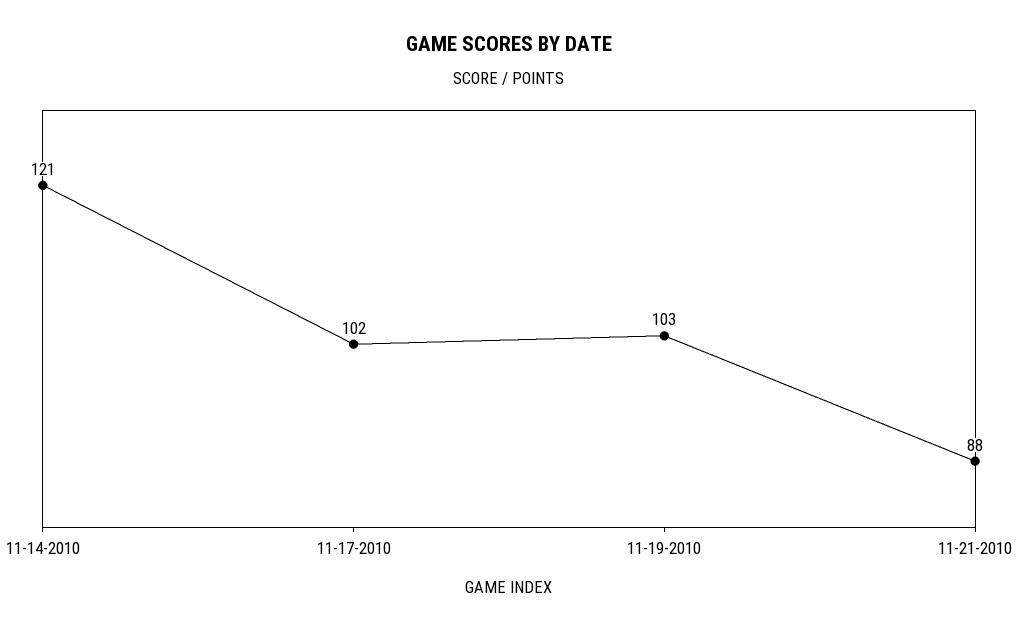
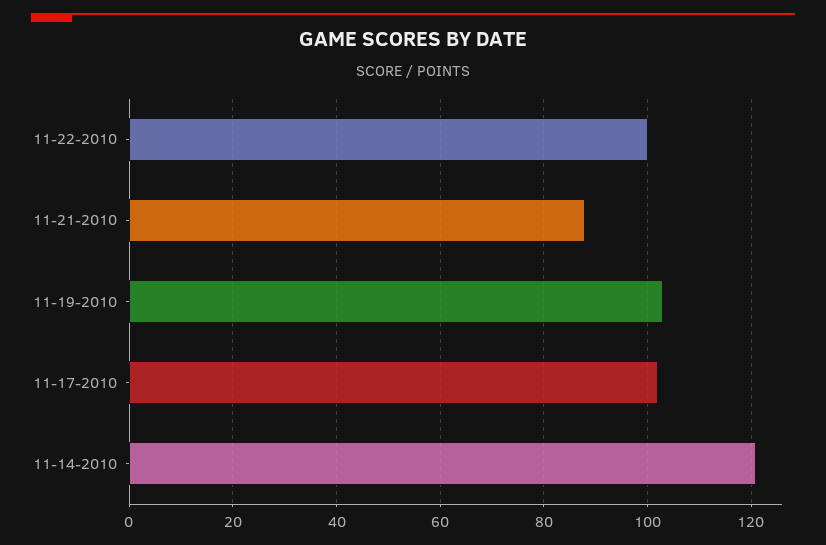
11-22-2010: none -> 100

